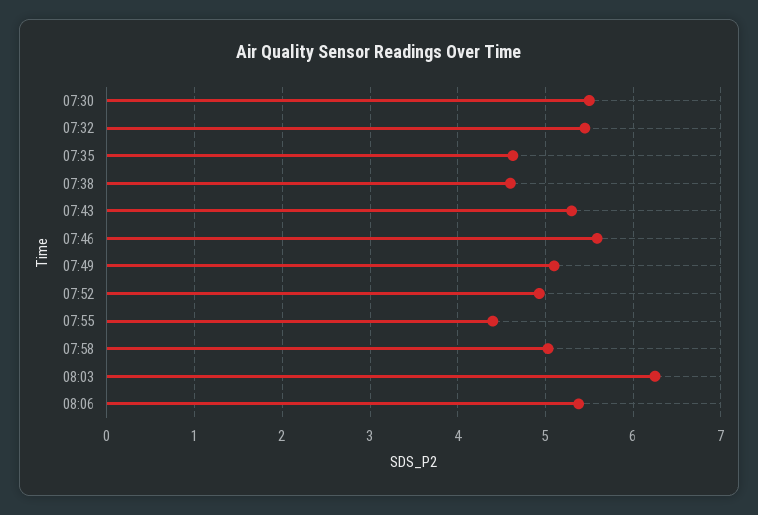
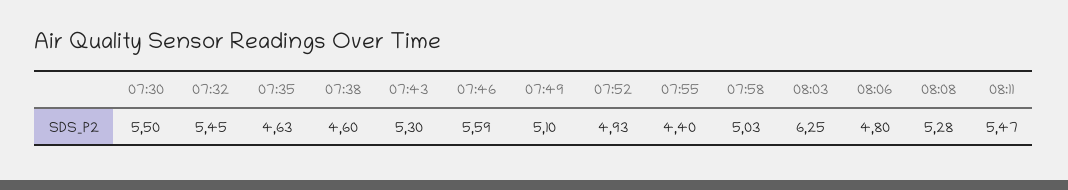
08:06: 5.4 -> 4.8
08:08: none -> 5.28
08:11: none -> 5.47

